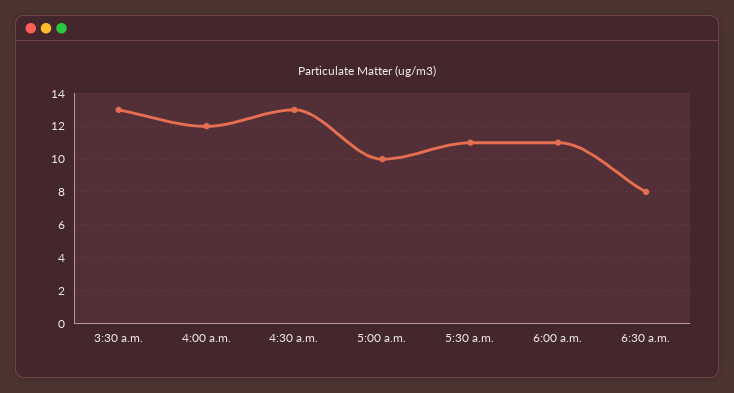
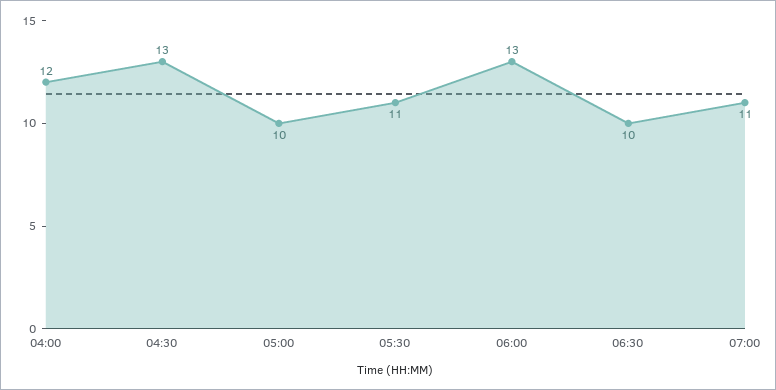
3:30 a.m.: 13 -> none
6:00 a.m.: 11 -> 13
6:30 a.m.: 8 -> 10
07:00: none -> 11

